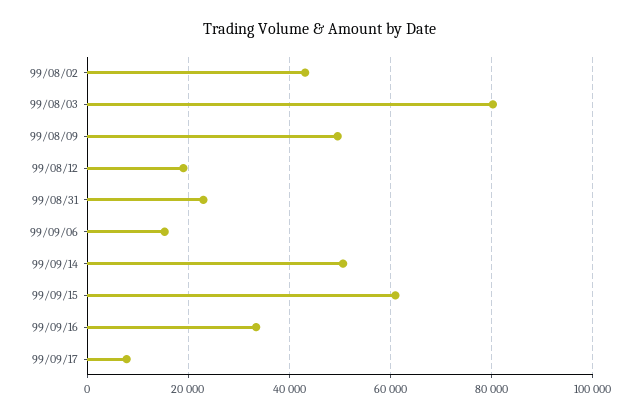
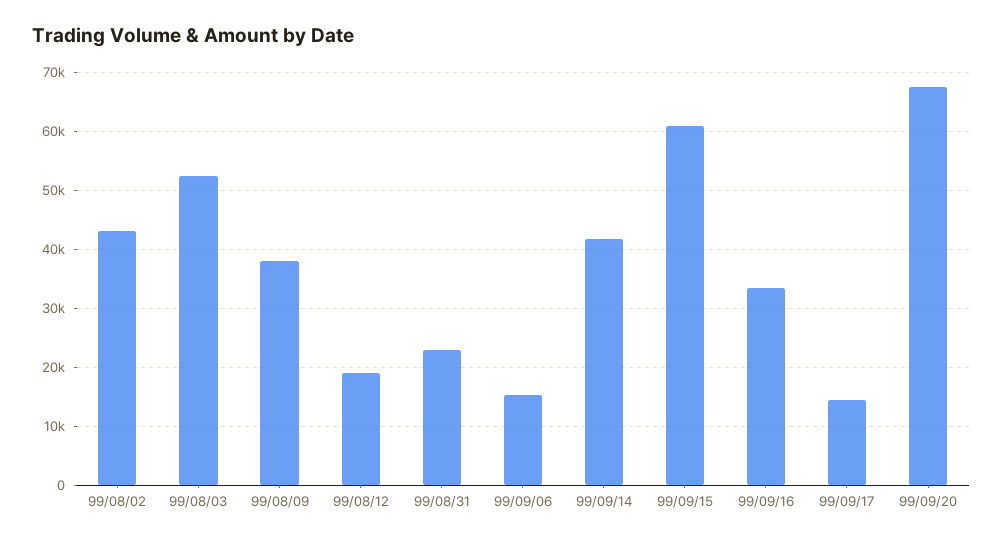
99/08/03: 80000 -> 52000
99/08/09: 50000 -> 38000
99/09/14: 50000 -> 42000
99/09/17: 8000 -> 14000
99/09/20: none -> 68000

